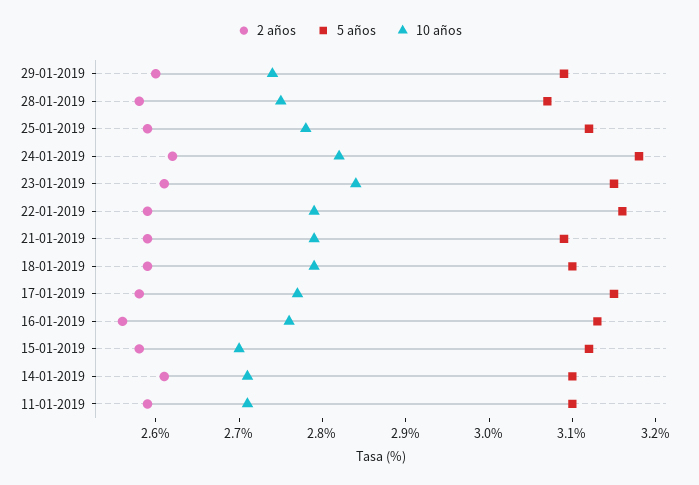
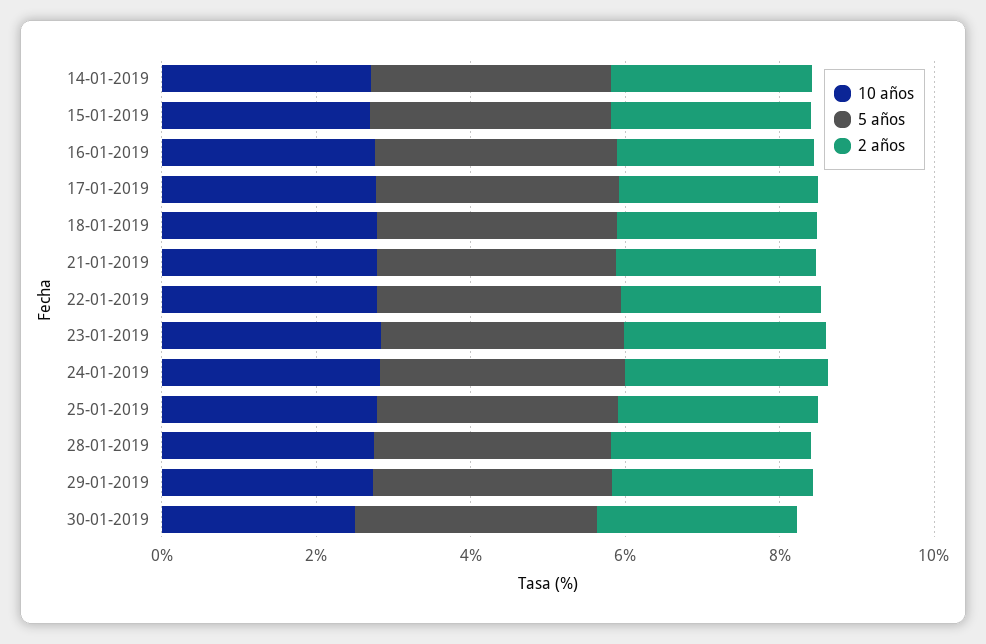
2 años, 11-01-2019: 2.59 -> none
5 años, 11-01-2019: 3.1 -> none
10 años, 11-01-2019: 2.71 -> none
10 años, 30-01-2019: none -> 2.5
5 años, 30-01-2019: none -> 3
2 años, 30-01-2019: none -> 2.5

